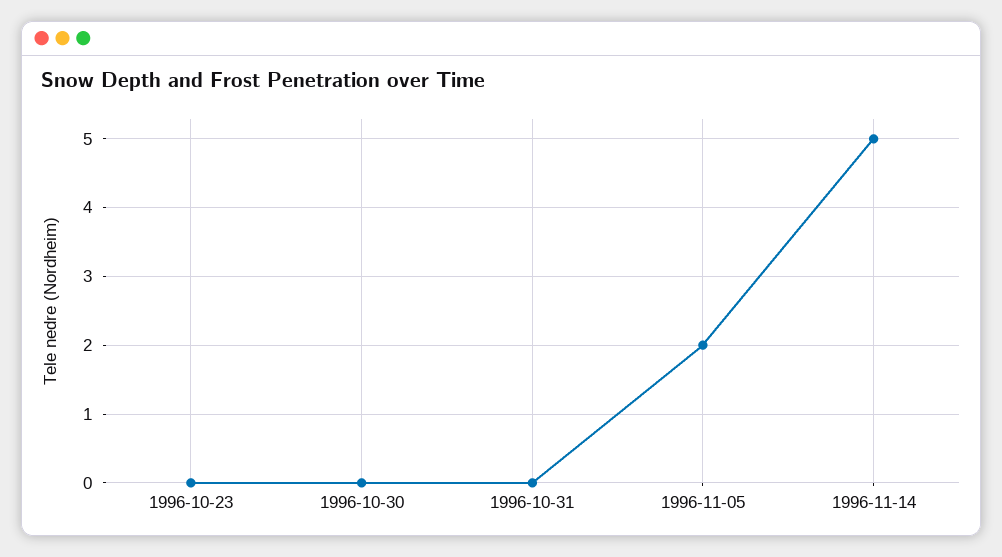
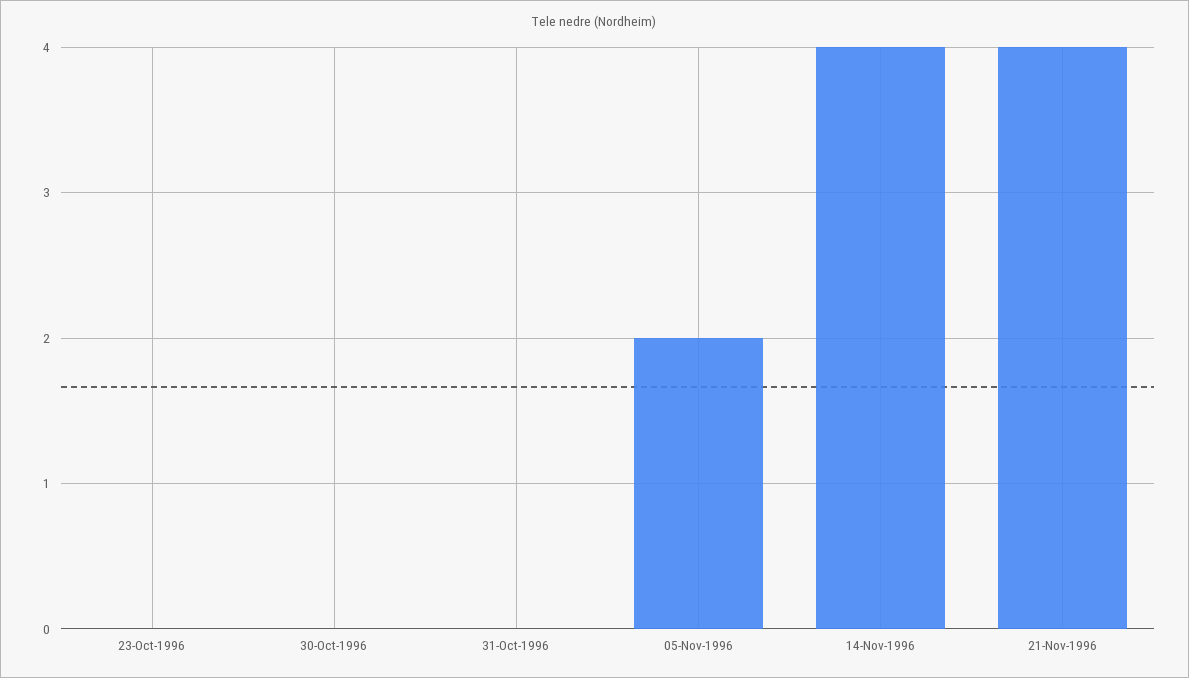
1996-11-14: 5 -> 4
21-Nov-1996: none -> 4

